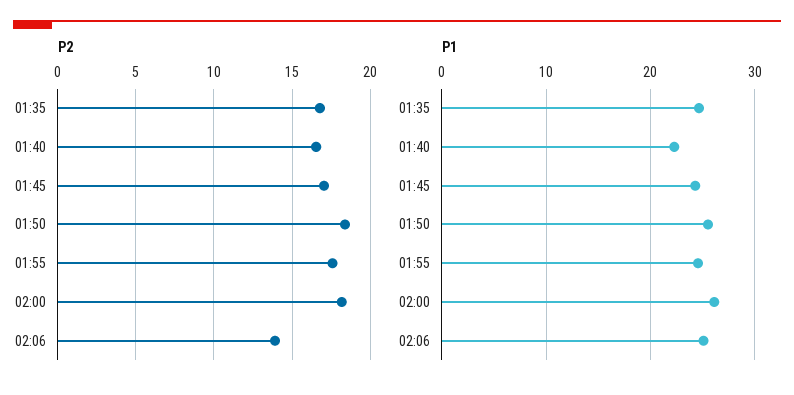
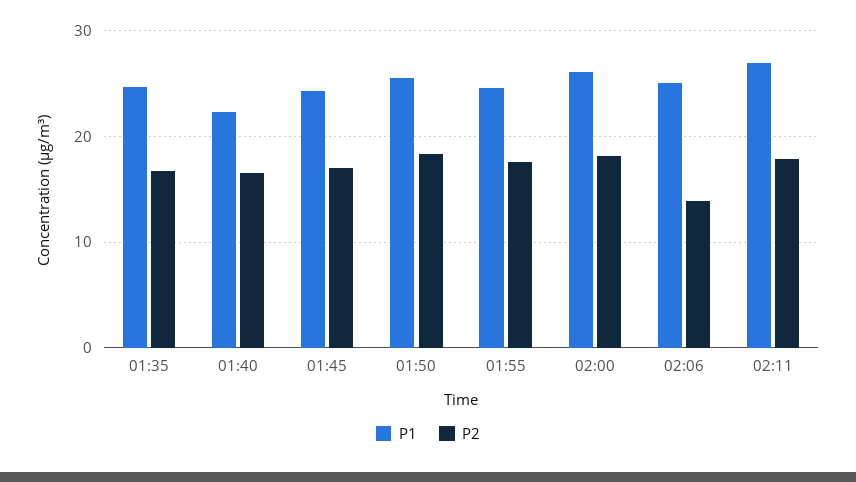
P1, 02:11: none -> 27
P2, 02:11: none -> 18

